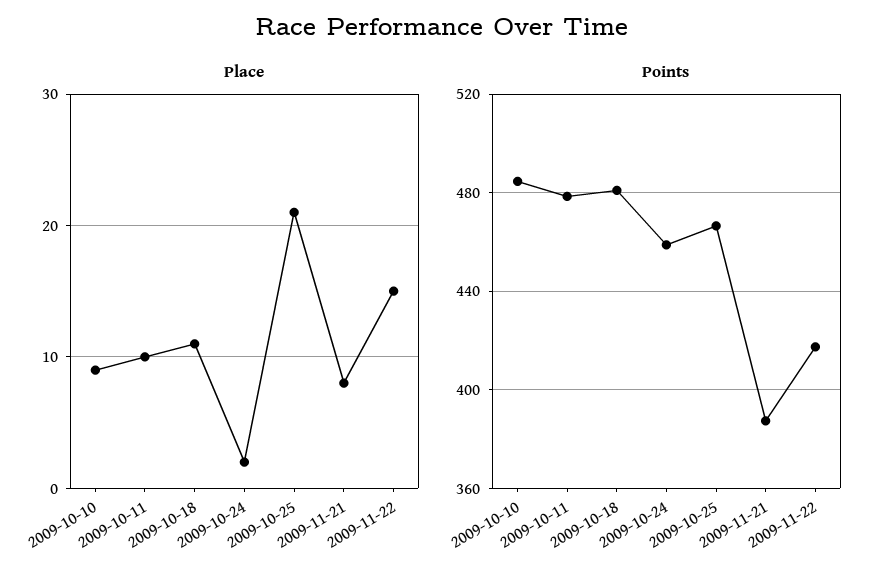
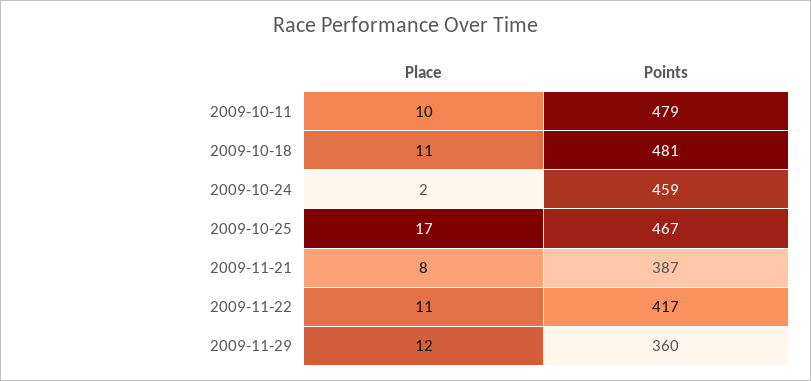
Place, 2009-10-10: 9 -> none
Place, 2009-10-25: 21 -> 17
Place, 2009-11-22: 15 -> 11
Points, 2009-10-10: 485 -> none
Place, 2009-11-29: none -> 12
Points, 2009-11-29: none -> 360

